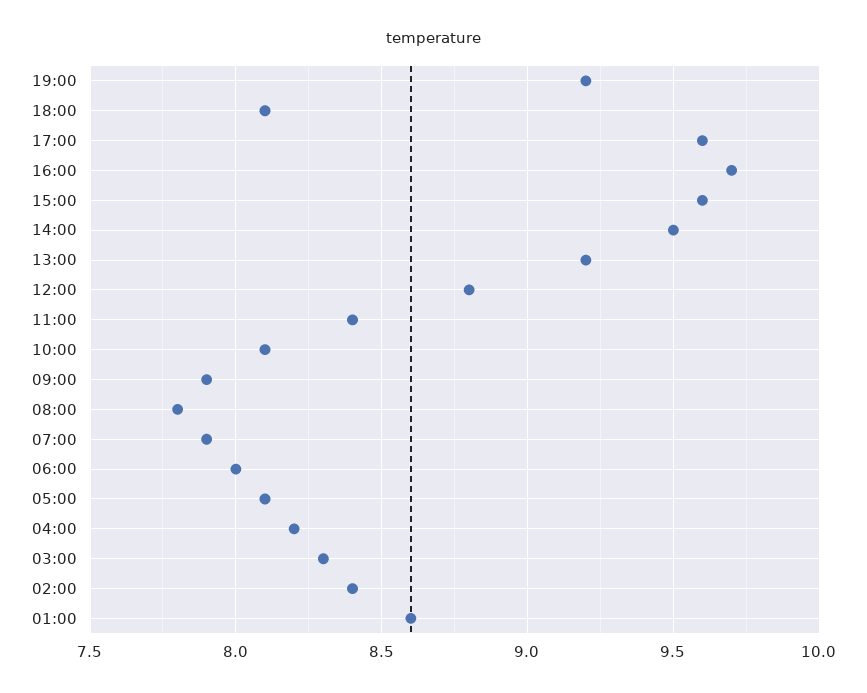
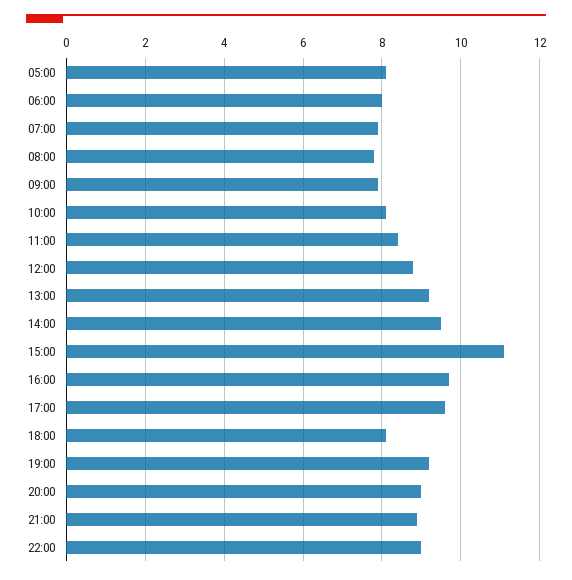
15:00: 9.6 -> 11
04:00: 8.2 -> none
03:00: 8.3 -> none
02:00: 8.4 -> none
01:00: 8.6 -> none
20:00: none -> 9
21:00: none -> 9
22:00: none -> 9

